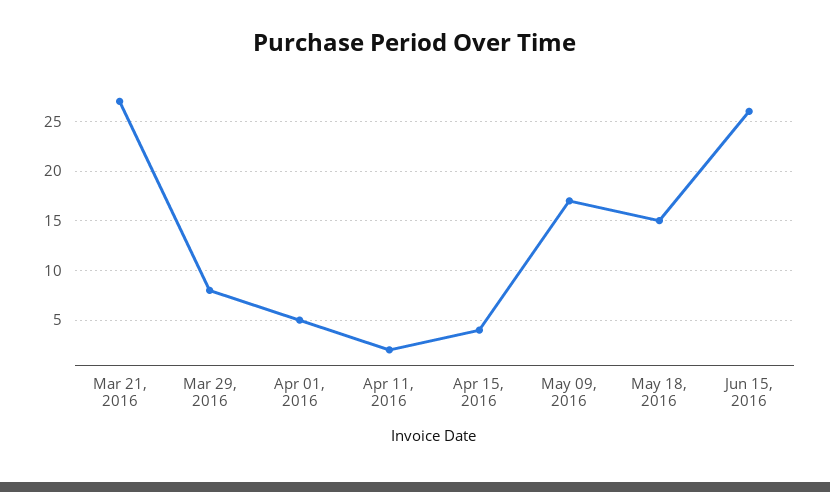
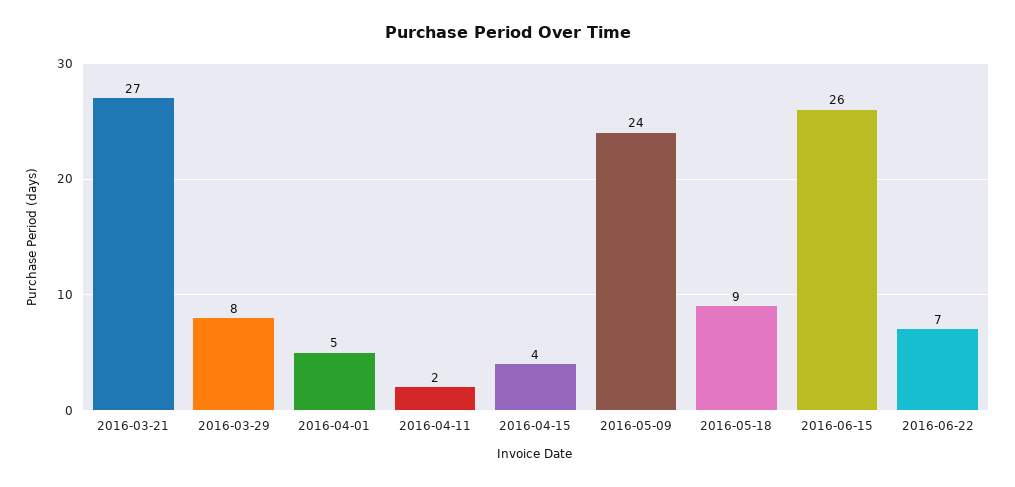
May 09, 2016: 17 -> 24
May 18, 2016: 15 -> 9
2016-06-22: none -> 7

